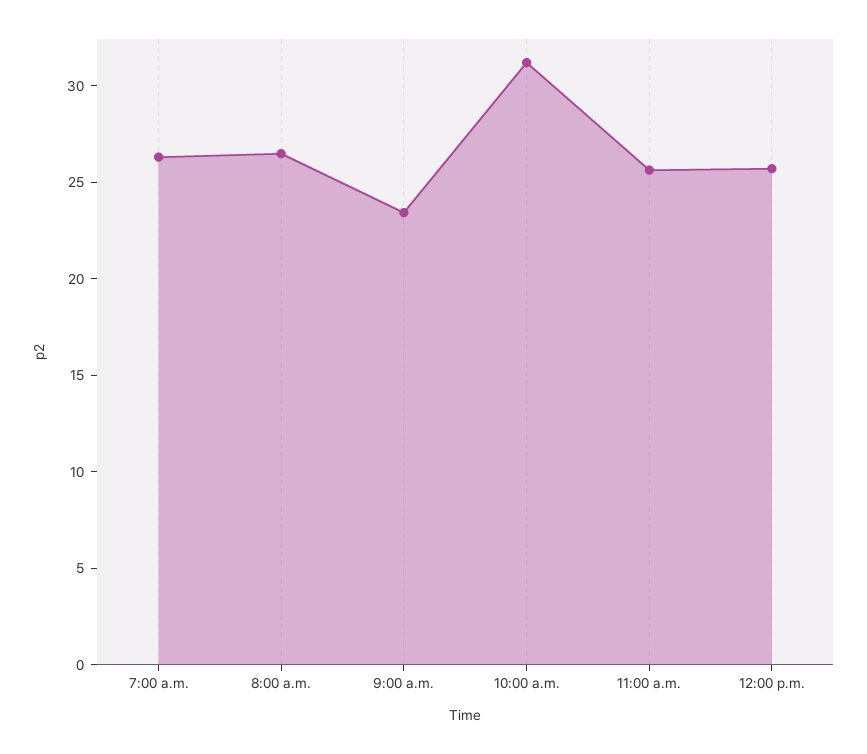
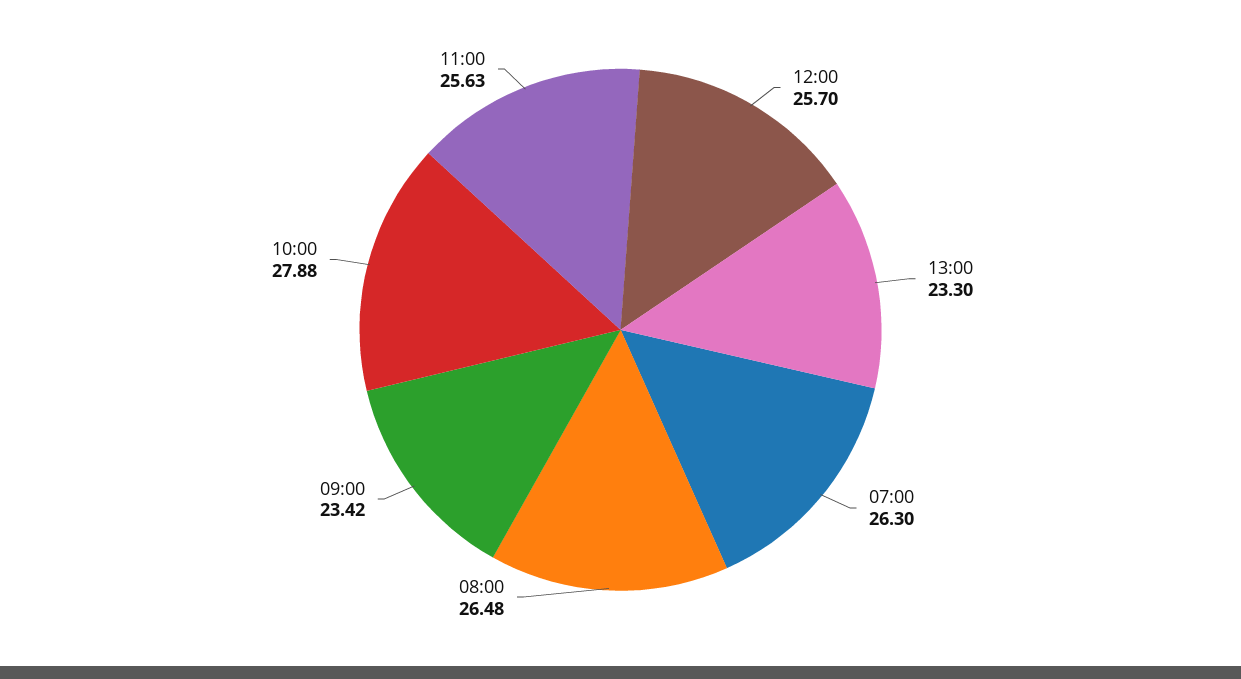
10:00 a.m.: 31 -> 27.88
13:00: none -> 23.3

